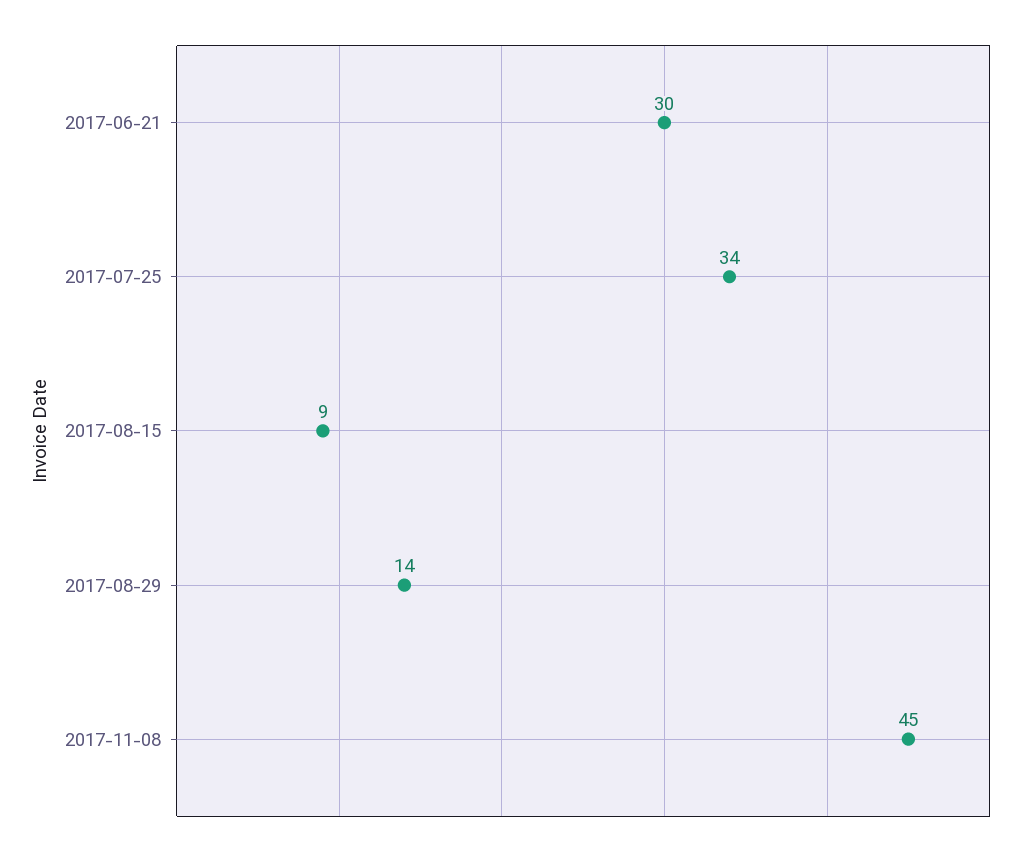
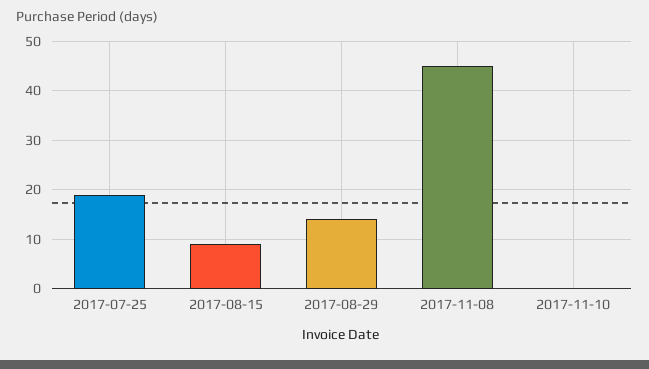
2017-06-21: 30 -> none
2017-07-25: 34 -> 20
2017-11-10: none -> 0

